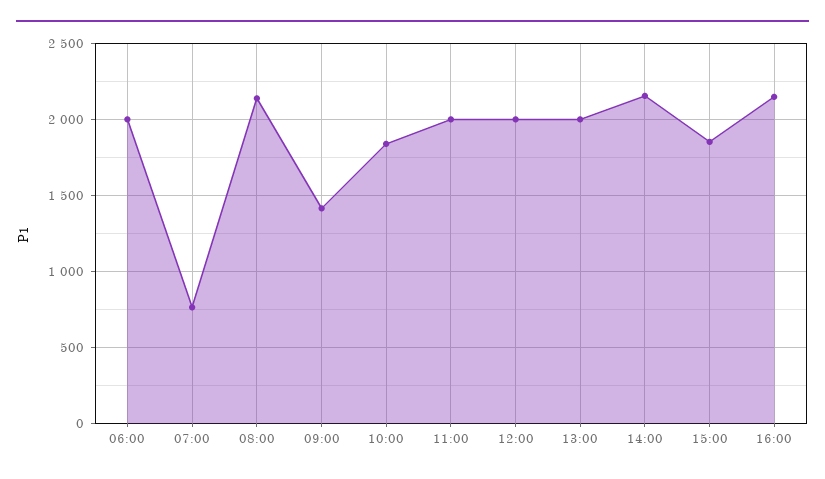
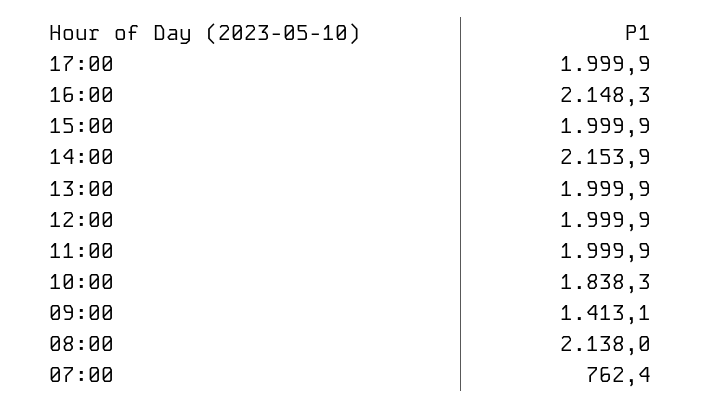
06:00: 2000 -> none
15:00: 1850 -> 1999.9
17:00: none -> 1999.9

